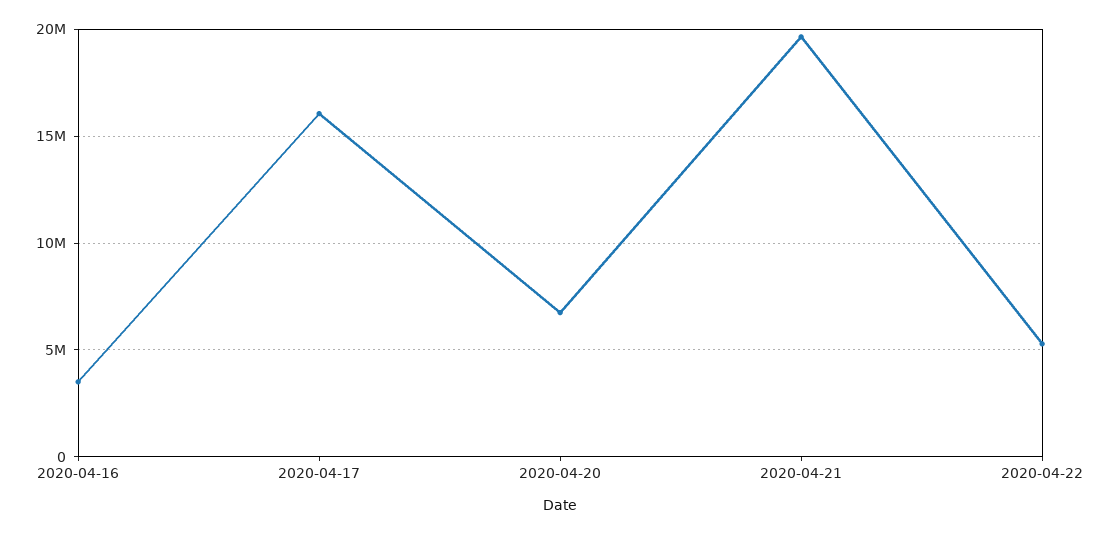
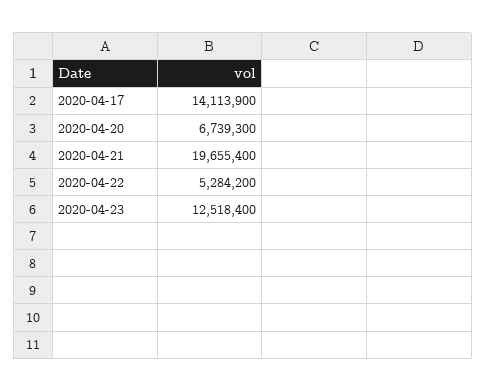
2020-04-16: 3500000 -> none
2020-04-17: 16000000 -> 14113900
2020-04-23: none -> 12518400

